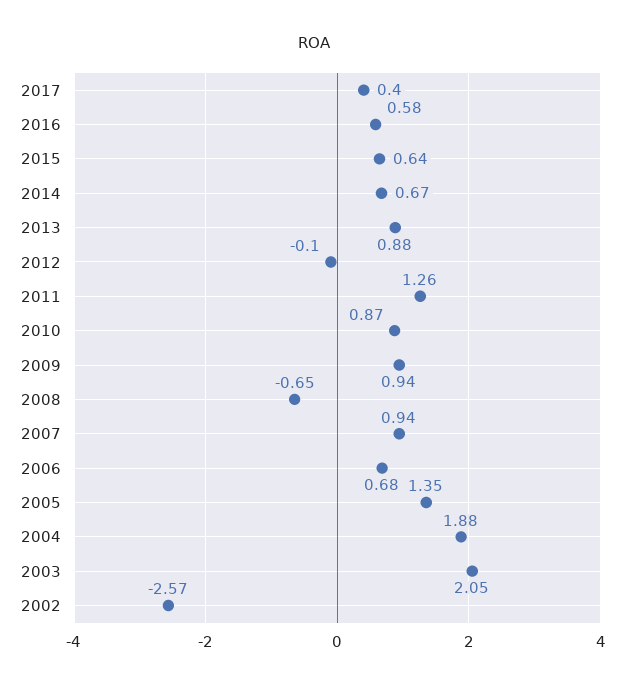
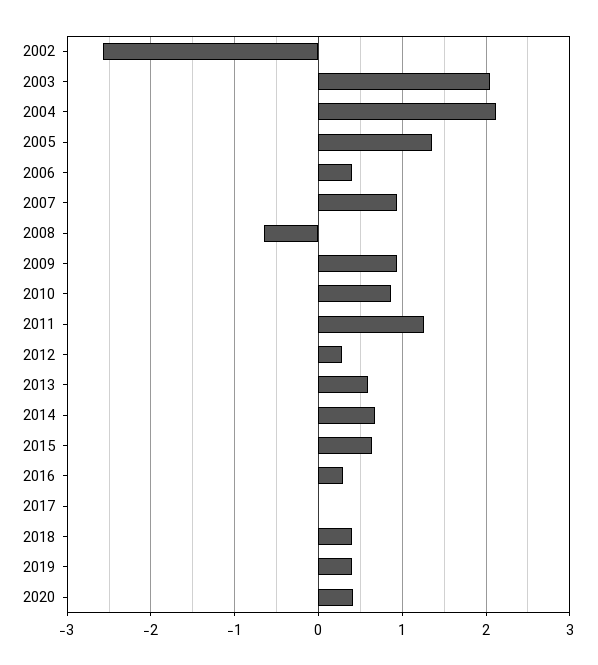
2017: 0.4 -> 0
2016: 0.58 -> 0.3
2013: 0.88 -> 0.6
2012: -0.1 -> 0.3
2006: 0.68 -> 0.4
2004: 1.88 -> 2.1
2018: none -> 0.4
2019: none -> 0.4
2020: none -> 0.4

